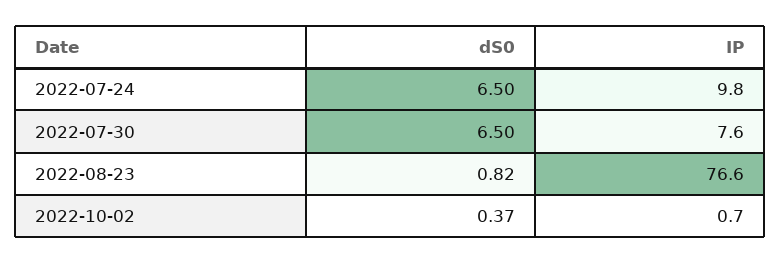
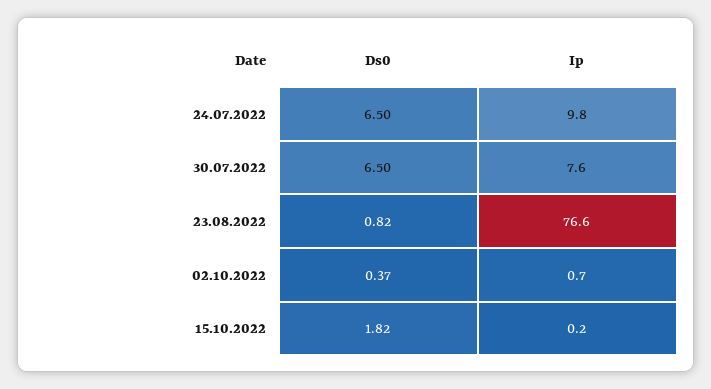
dS0, 15.10.2022: none -> 1.82
IP, 15.10.2022: none -> 0.2

